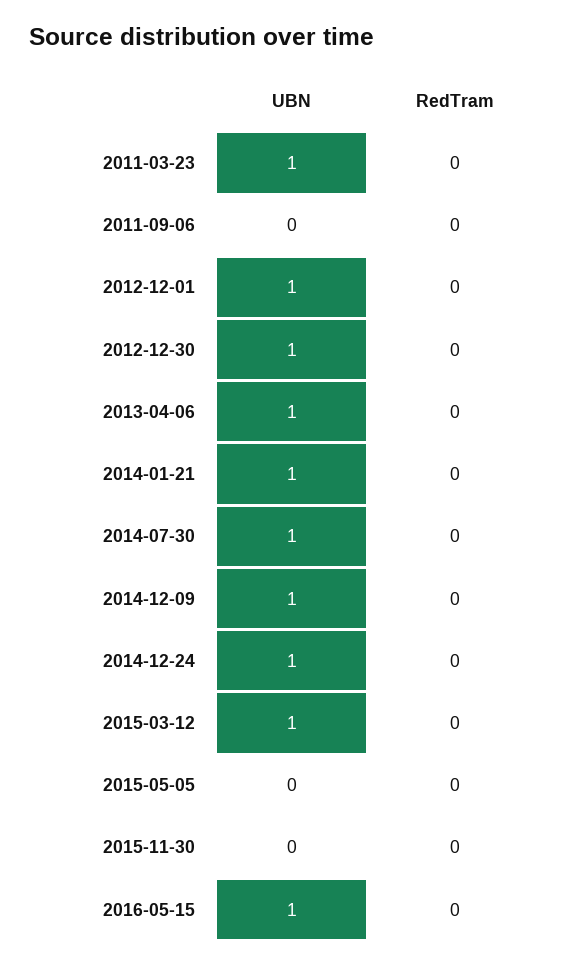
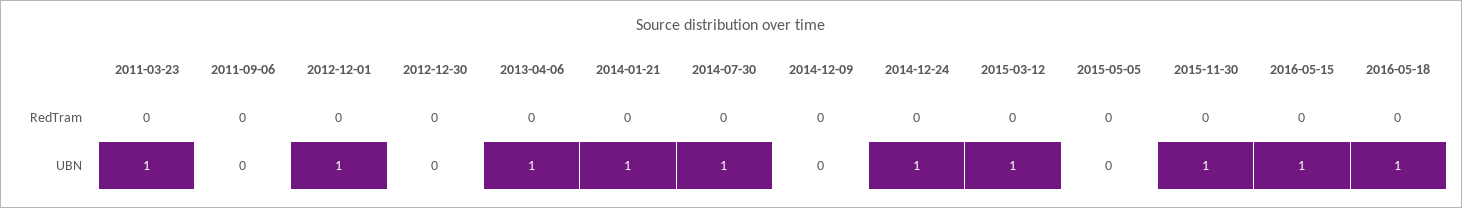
UBN, 2012-12-30: 1 -> 0
UBN, 2014-12-09: 1 -> 0
UBN, 2015-11-30: 0 -> 1
RedTram, 2016-05-18: none -> 0
UBN, 2016-05-18: none -> 1

